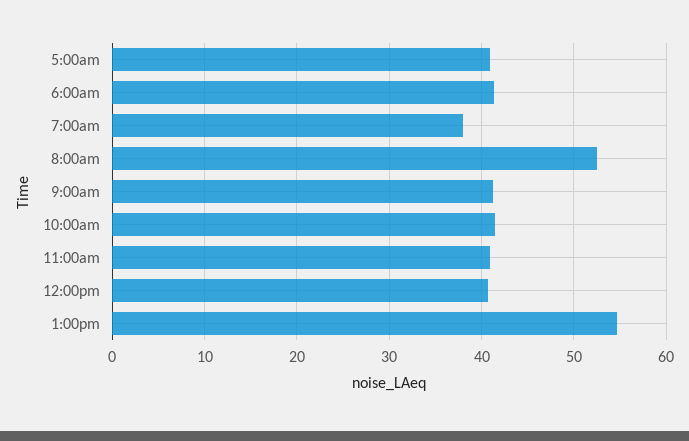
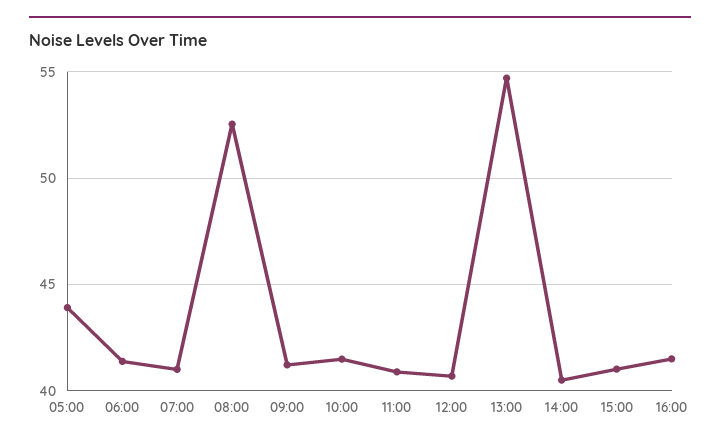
5:00am: 41 -> 44
7:00am: 38 -> 41
14:00: none -> 40.5
15:00: none -> 41
16:00: none -> 41.5

